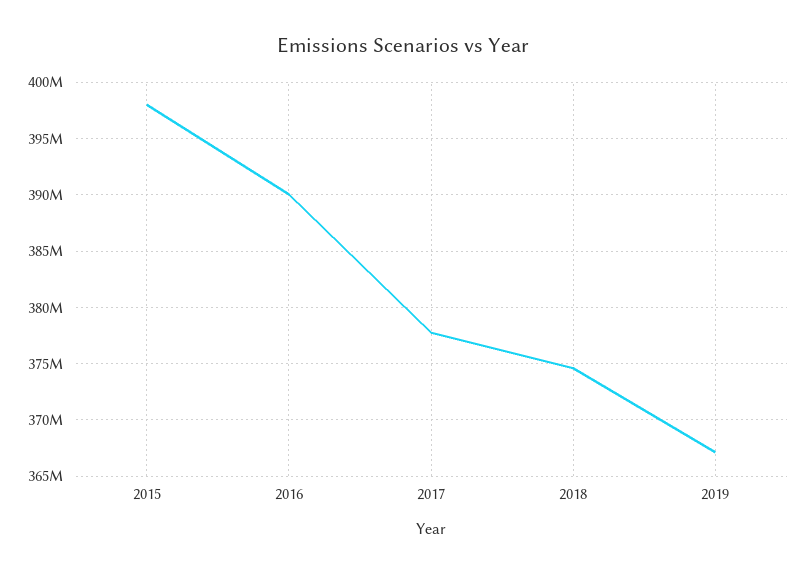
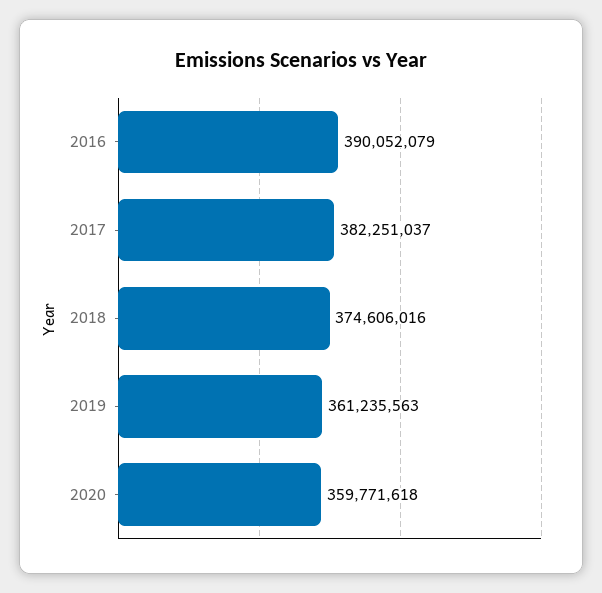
2015: 398000000 -> none
2017: 378000000 -> 382251037
2019: 367000000 -> 361235563
2020: none -> 359771618

